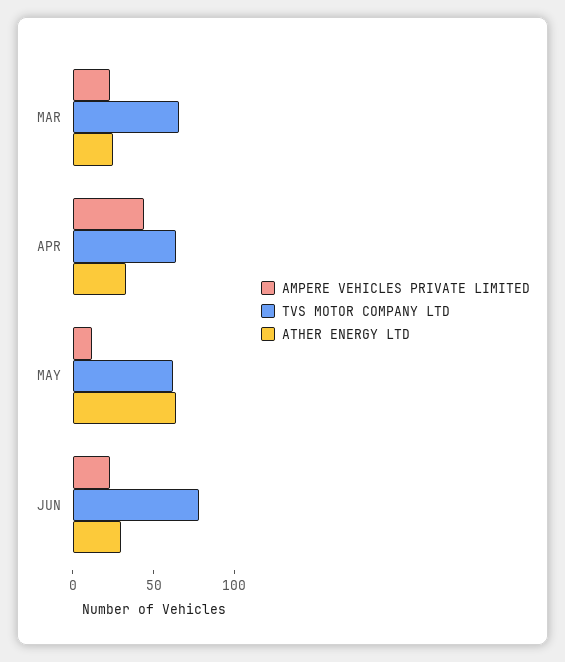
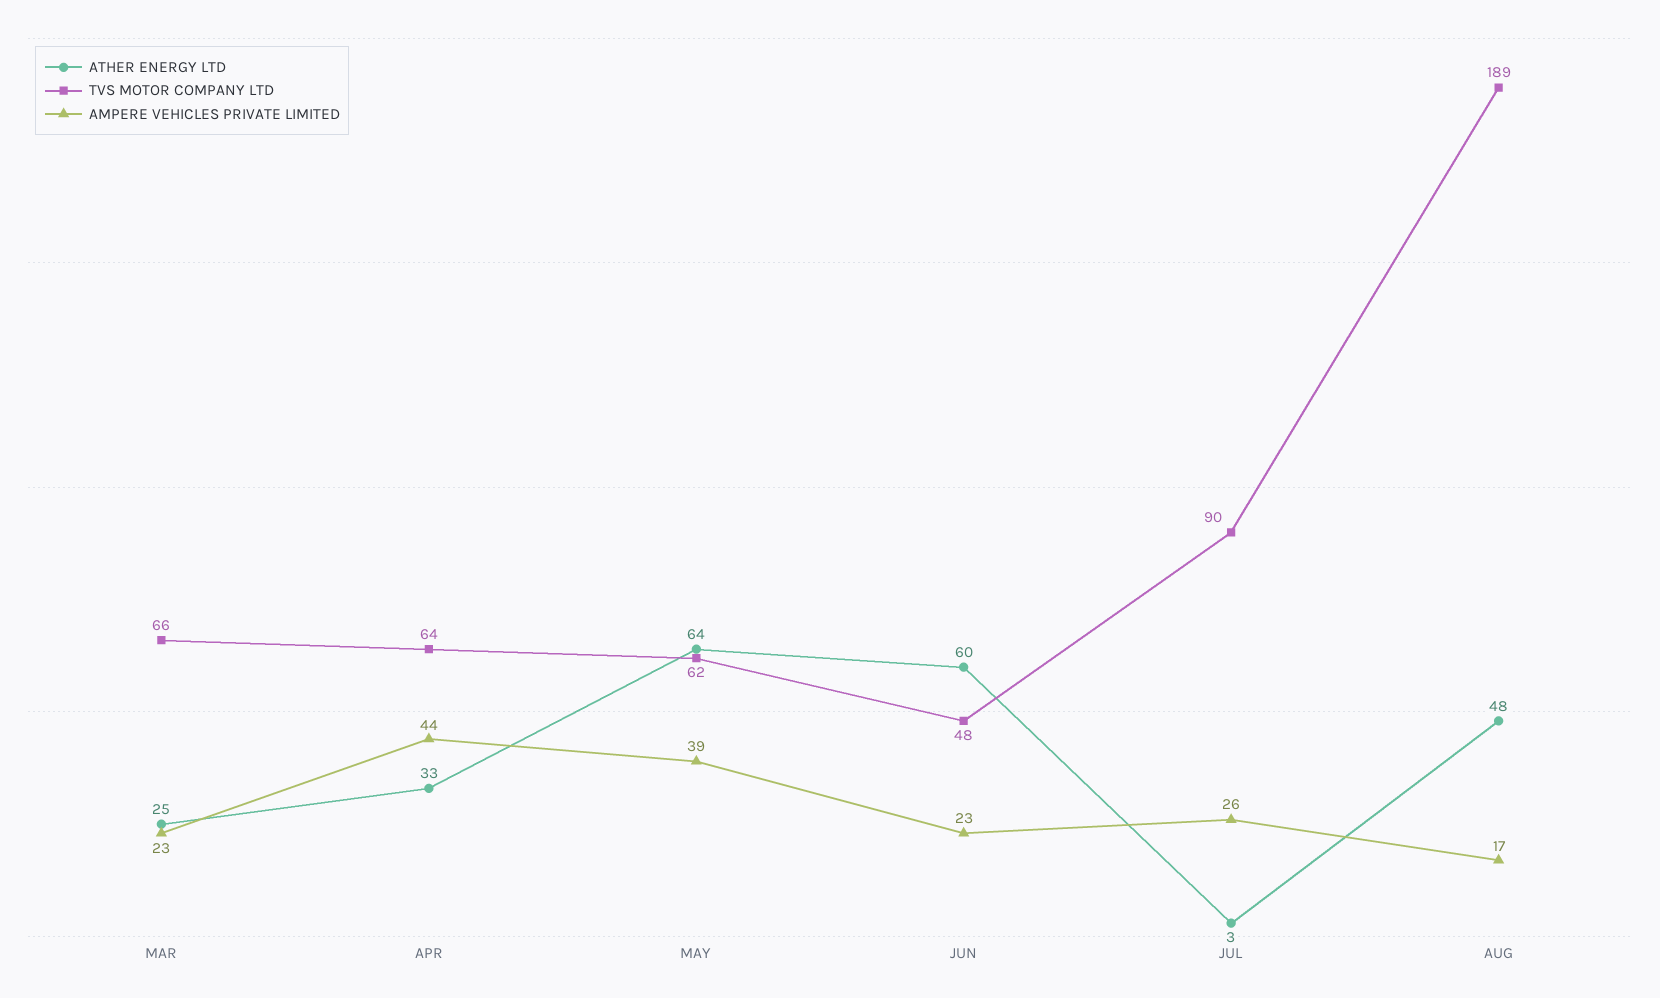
AMPERE VEHICLES PRIVATE LIMITED, MAY: 10 -> 39
TVS MOTOR COMPANY LTD, JUN: 80 -> 48
ATHER ENERGY LTD, JUN: 30 -> 60
ATHER ENERGY LTD, JUL: none -> 3
TVS MOTOR COMPANY LTD, JUL: none -> 90
AMPERE VEHICLES PRIVATE LIMITED, JUL: none -> 26
ATHER ENERGY LTD, AUG: none -> 48
TVS MOTOR COMPANY LTD, AUG: none -> 189
AMPERE VEHICLES PRIVATE LIMITED, AUG: none -> 17

